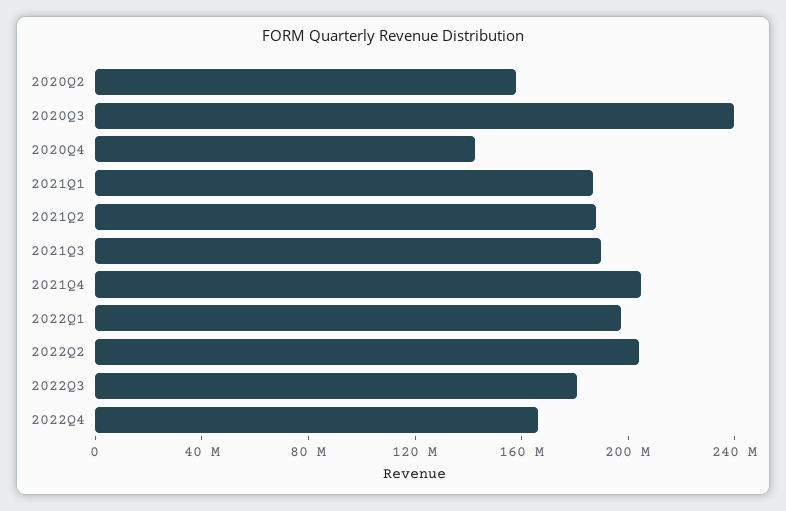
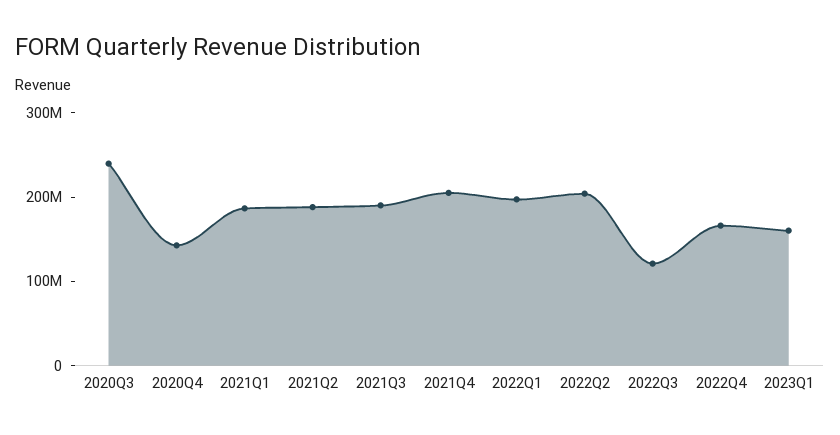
2020Q2: 160000000 -> none
2022Q3: 180000000 -> 120000000
2023Q1: none -> 160000000

